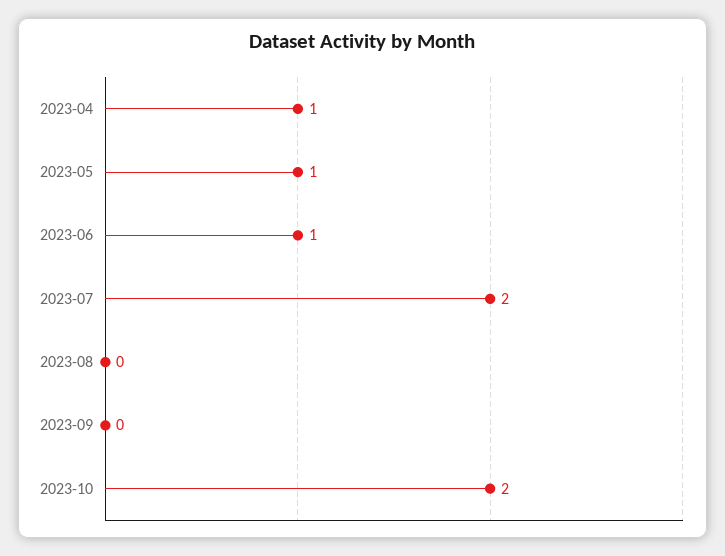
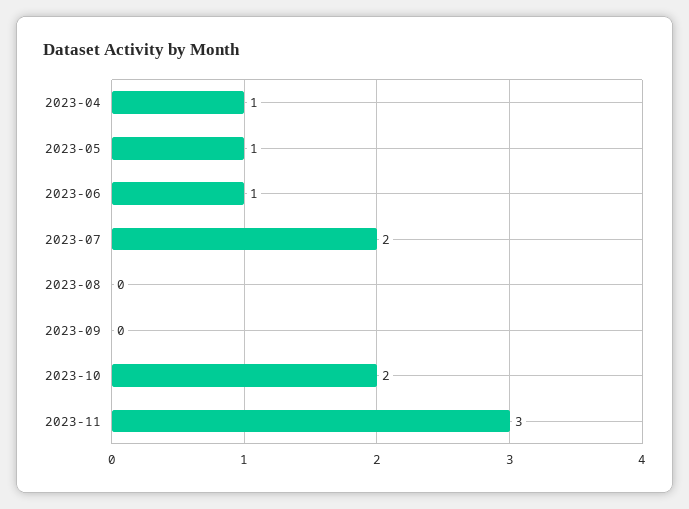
2023-11: none -> 3

